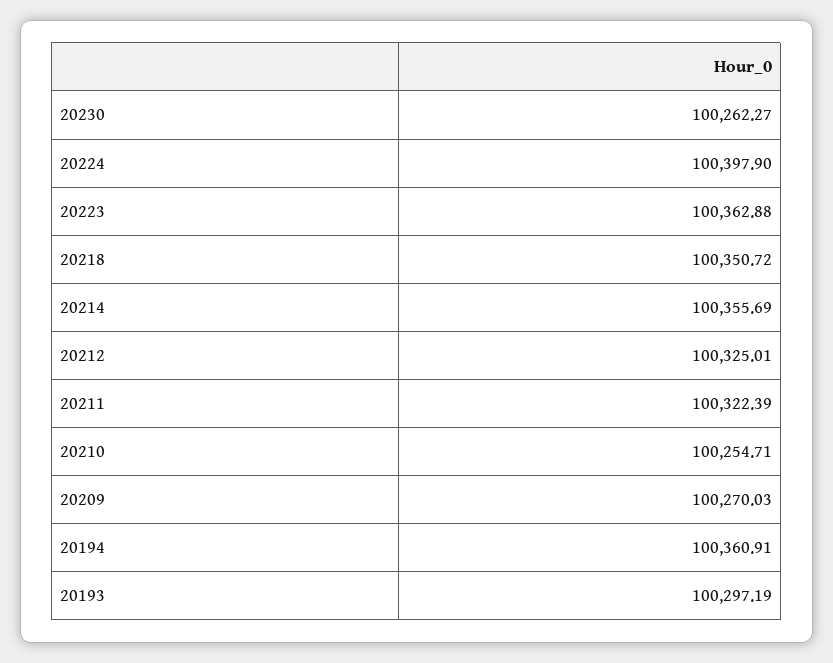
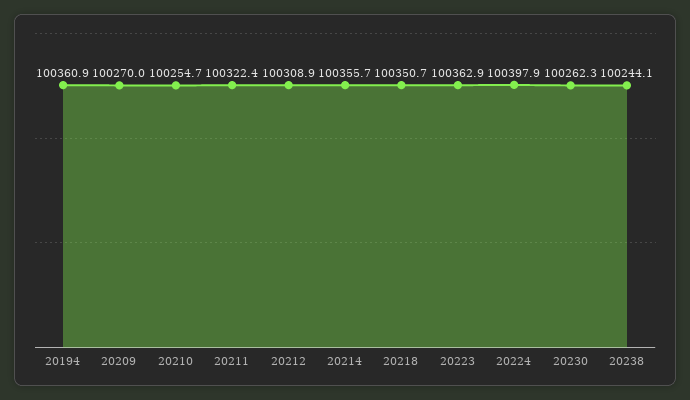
20212: 100325.01 -> 100308.9
20193: 100297.19 -> none
20238: none -> 100244.1

